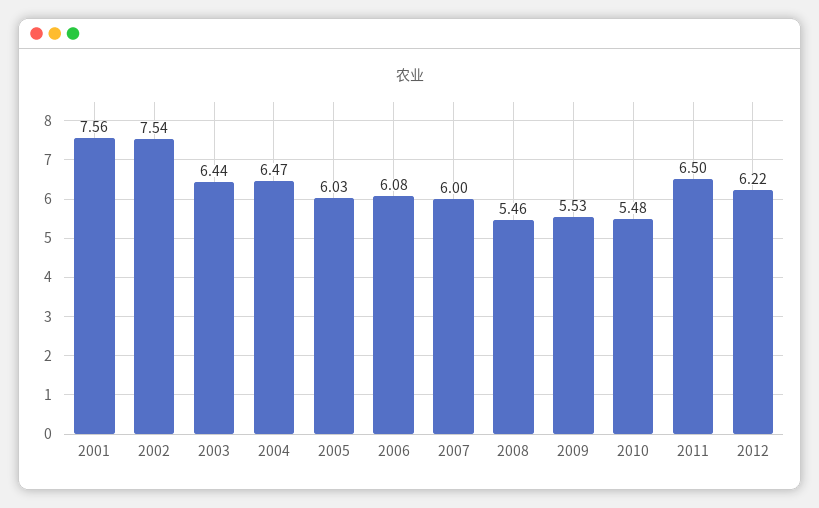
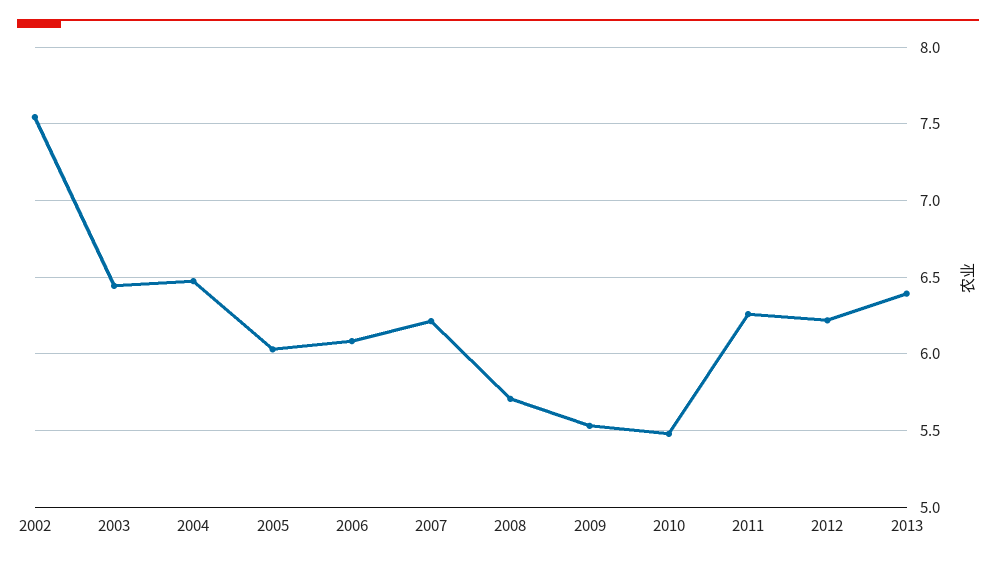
2001: 7.56 -> none
2007: 6 -> 6.2
2008: 5.46 -> 5.7
2011: 6.5 -> 6.25
2013: none -> 6.4

